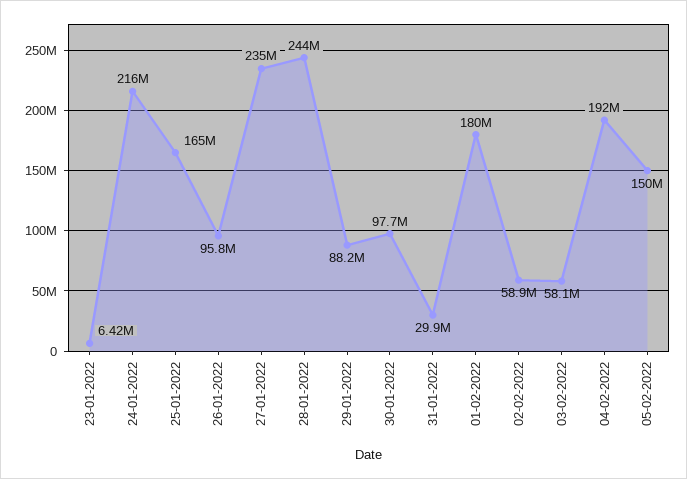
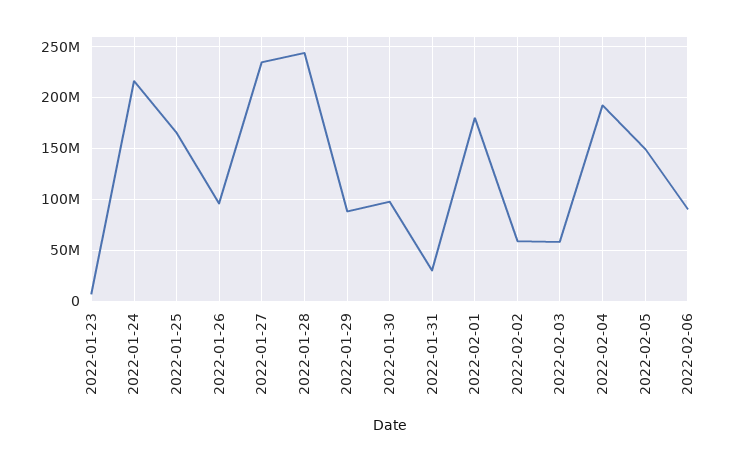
2022-02-06: none -> 90000000

